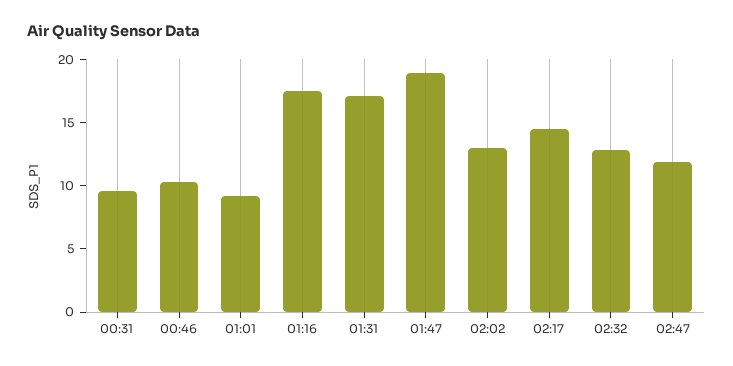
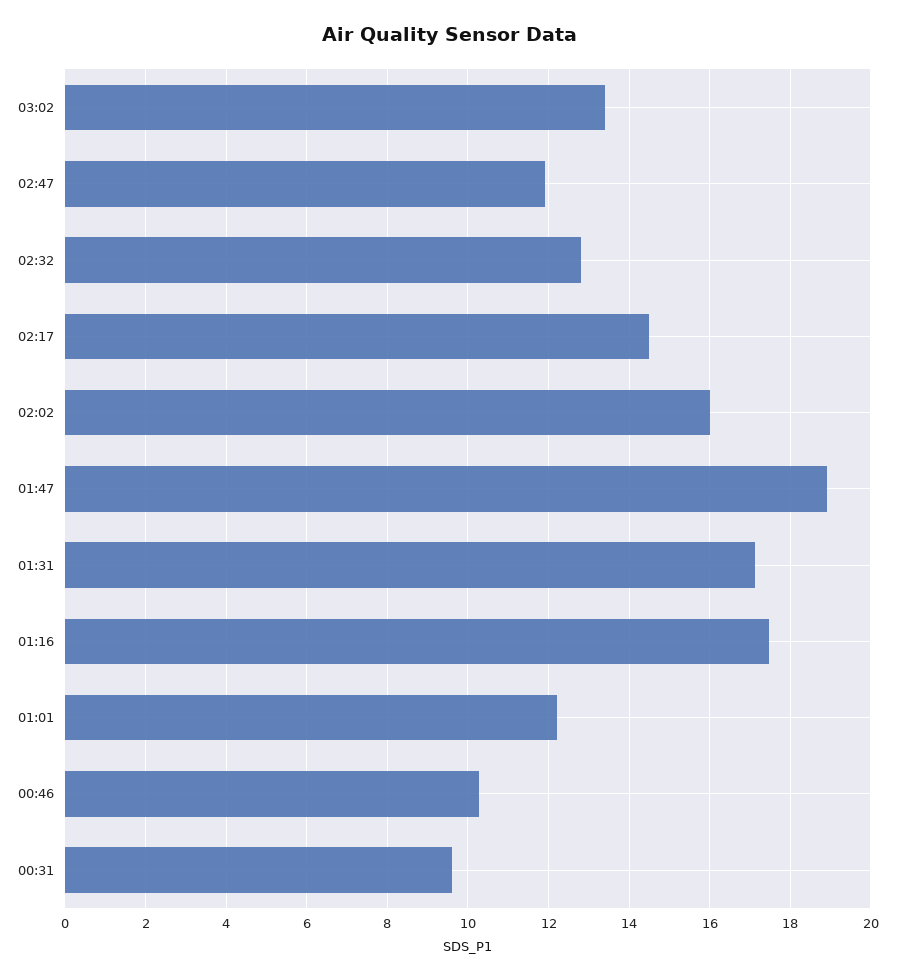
01:01: 9 -> 12.2
02:02: 13 -> 16
03:02: none -> 13.4

